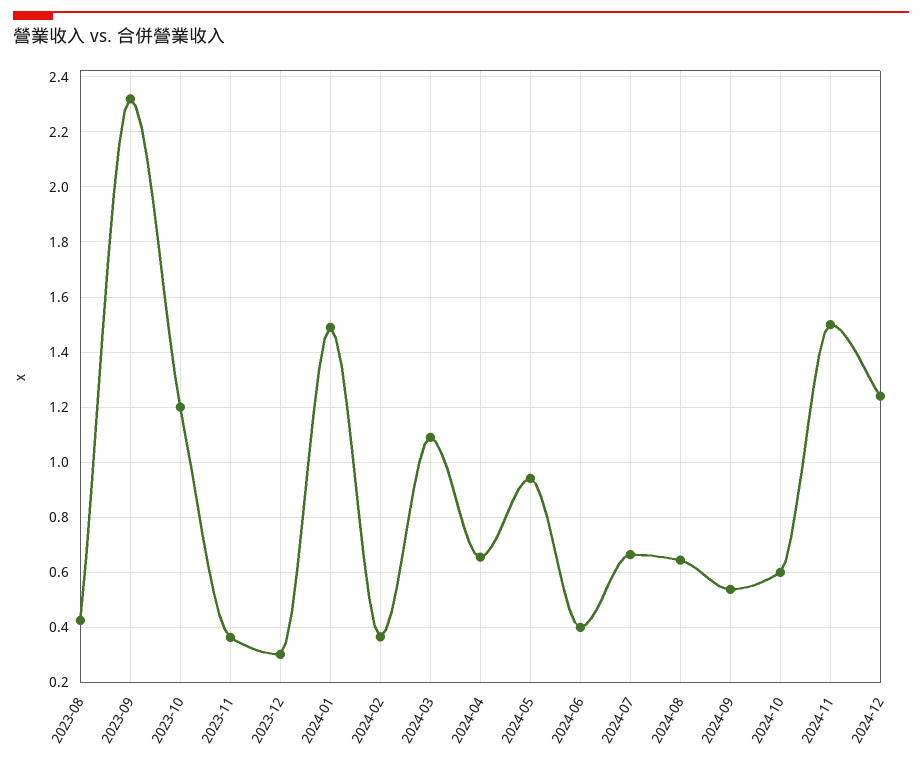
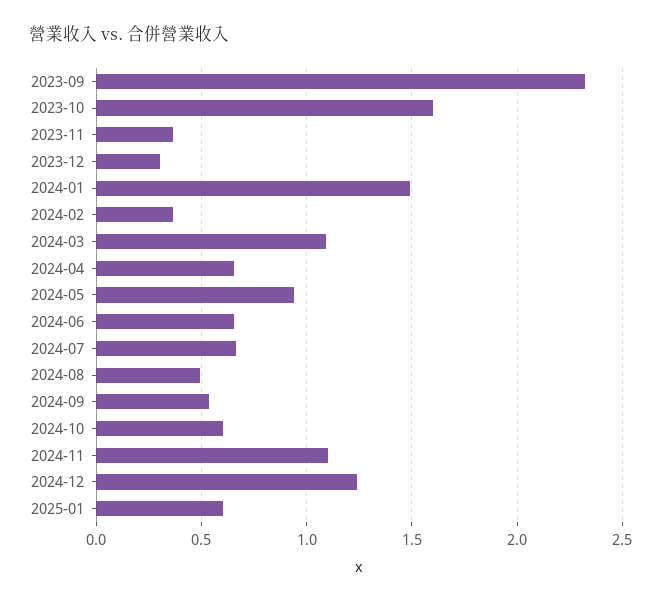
2023-08: 0.425 -> none
2023-10: 1.2 -> 1.6
2024-06: 0.4 -> 0.65
2024-08: 0.65 -> 0.5
2024-11: 1.5 -> 1.1
2025-01: none -> 0.6

